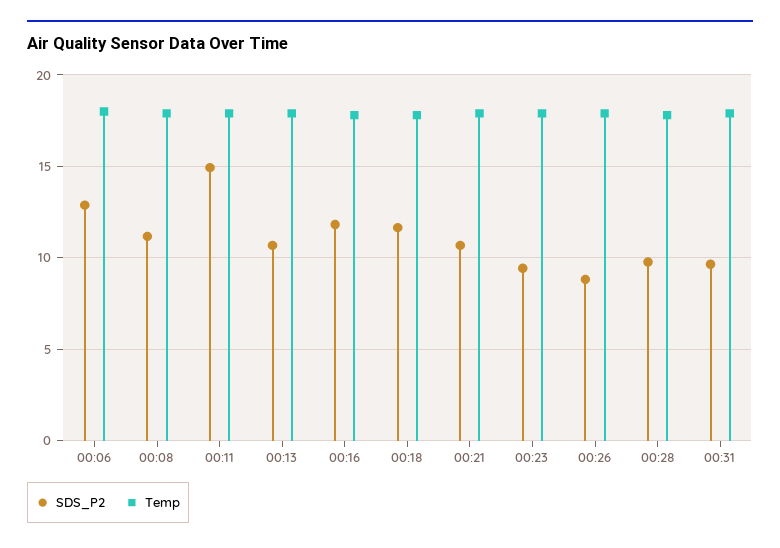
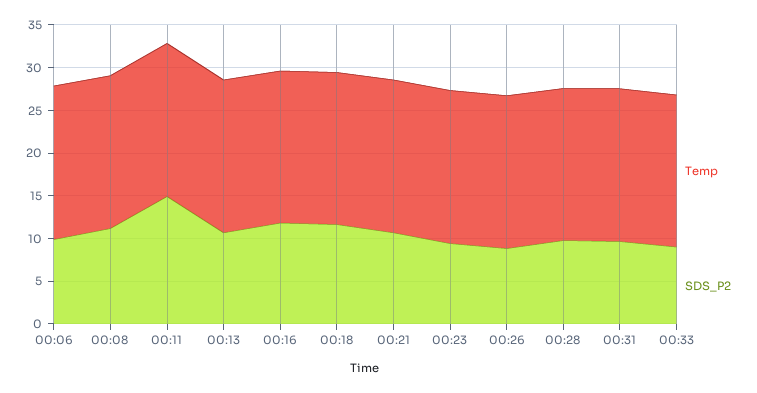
SDS_P2, 00:06: 13 -> 10
Temp, 00:33: none -> 18
SDS_P2, 00:33: none -> 9

